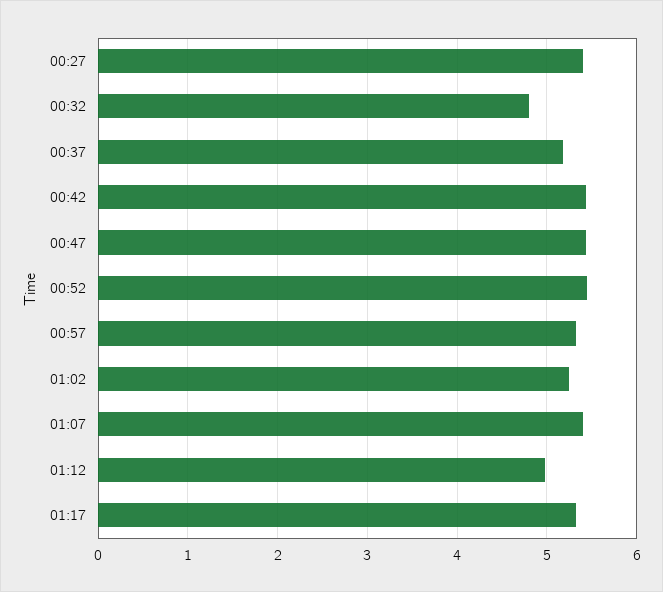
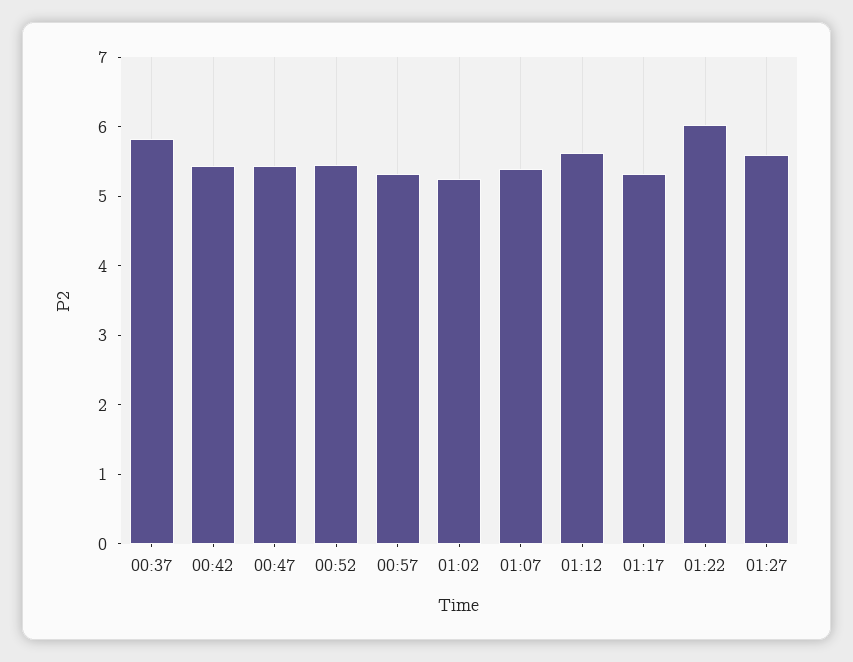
00:27: 5.4 -> none
00:32: 4.8 -> none
00:37: 5.2 -> 5.8
01:12: 5 -> 5.6
01:22: none -> 6
01:27: none -> 5.6

